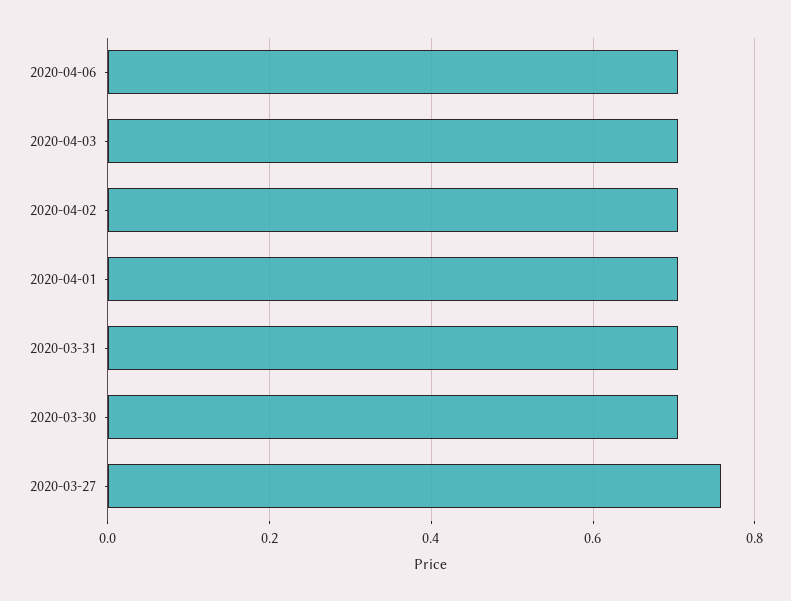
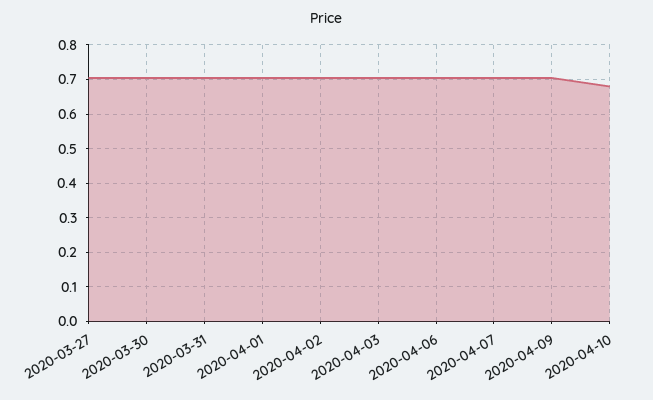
2020-03-27: 0.76 -> 0.7
2020-04-07: none -> 0.7
2020-04-09: none -> 0.7
2020-04-10: none -> 0.68

